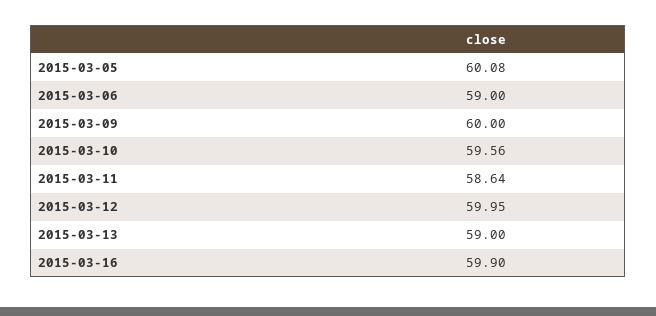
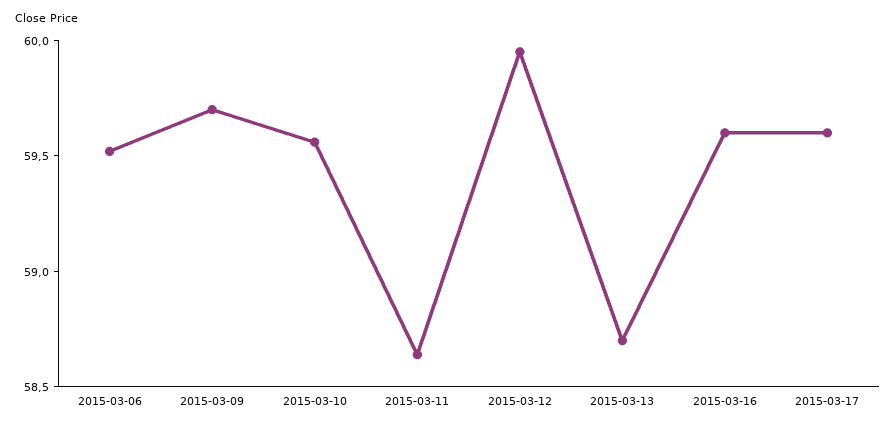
2015-03-05: 60.08 -> none
2015-03-06: 59 -> 59.5
2015-03-09: 60 -> 59.7
2015-03-13: 59 -> 58.7
2015-03-16: 59.9 -> 59.6
2015-03-17: none -> 59.6

